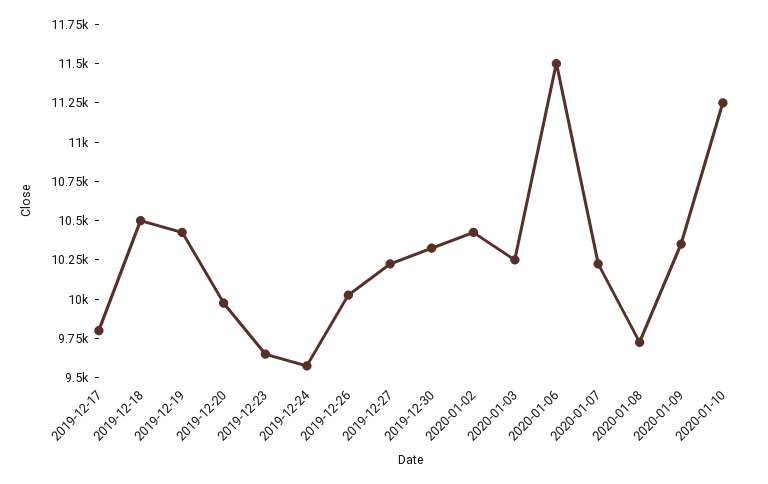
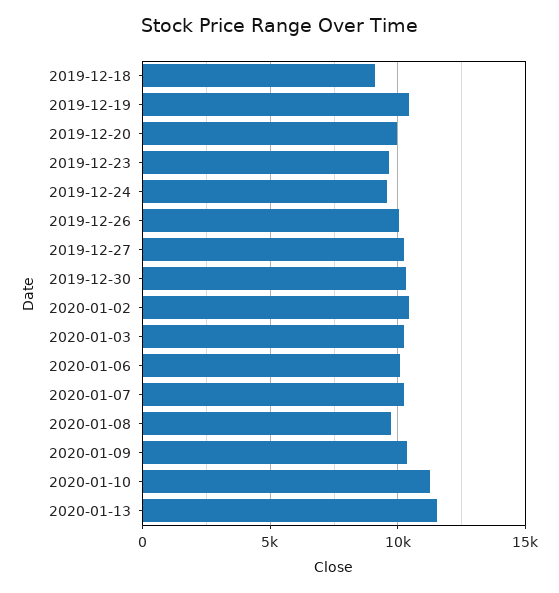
2019-12-17: 9750 -> none
2019-12-18: 10500 -> 9000
2020-01-06: 11500 -> 10000
2020-01-13: none -> 11500

